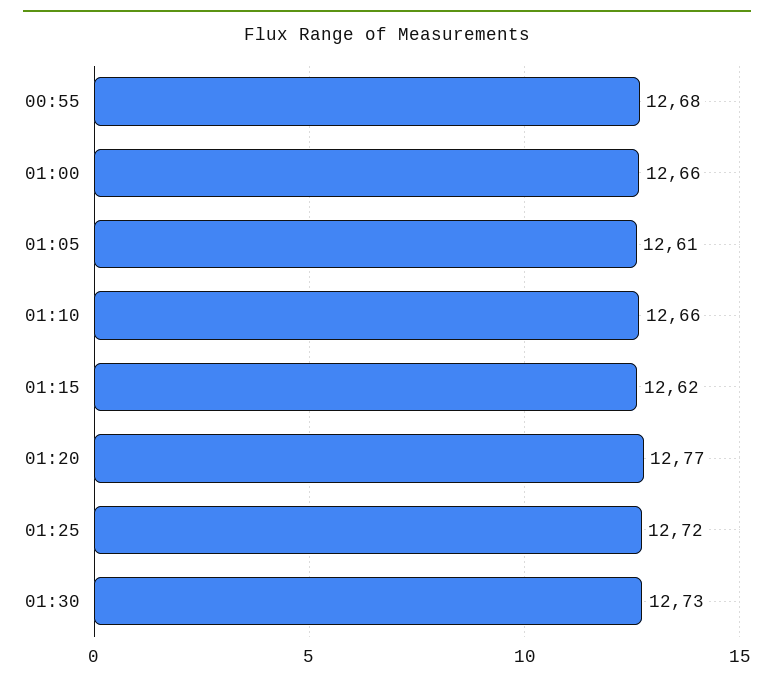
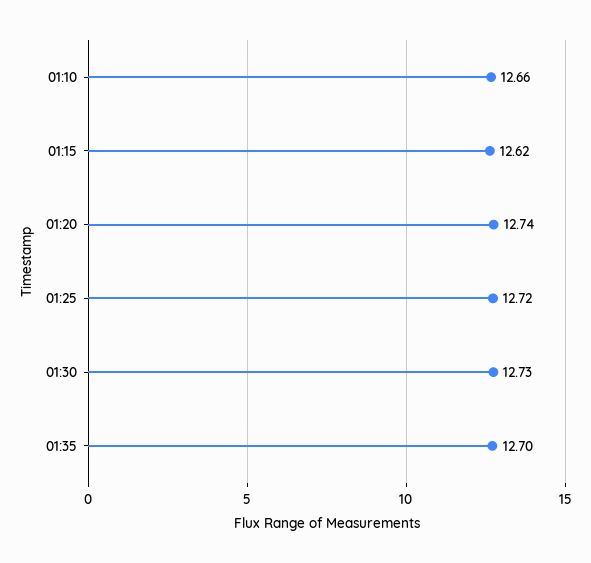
00:55: 12.68 -> none
01:00: 12.66 -> none
01:05: 12.61 -> none
01:20: 12.77 -> 12.74
01:35: none -> 12.7

